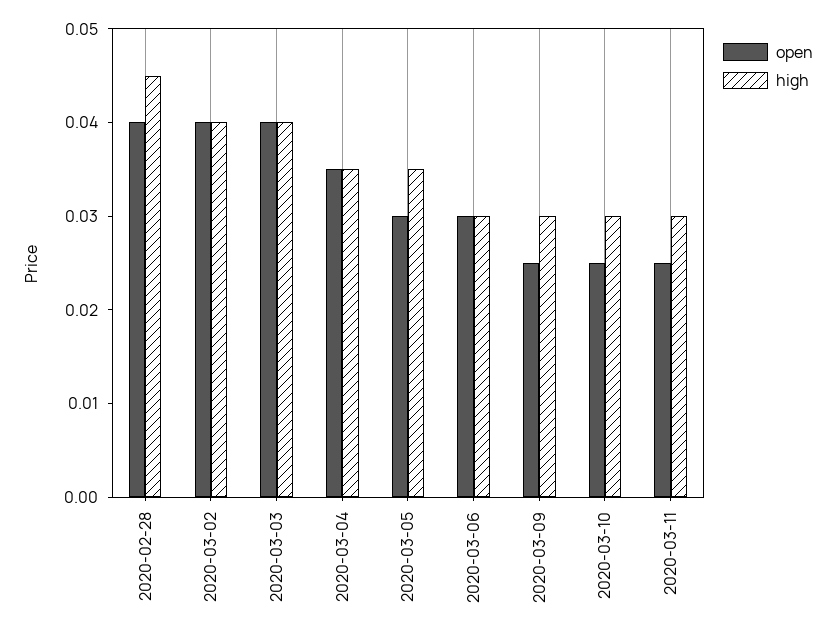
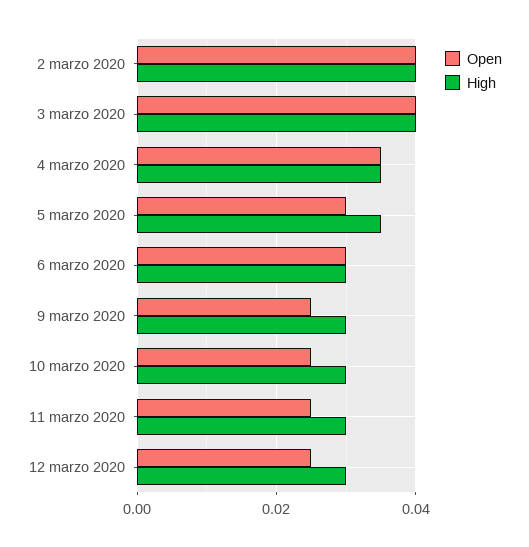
open, 2020-02-28: 0.04 -> none
high, 2020-02-28: 0.045 -> none
open, 12 marzo 2020: none -> 0.025
high, 12 marzo 2020: none -> 0.03

